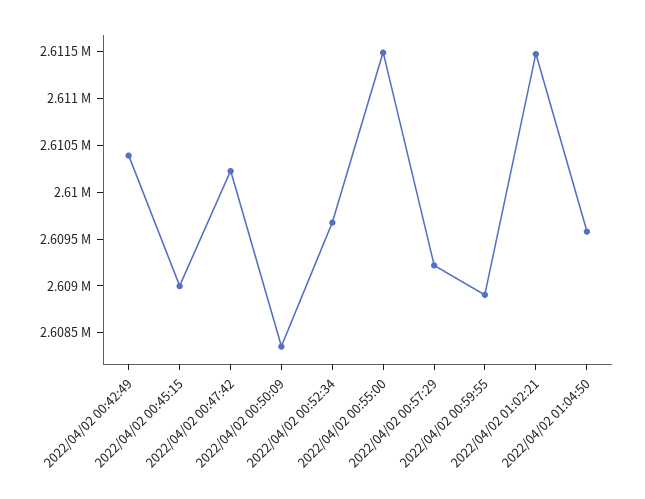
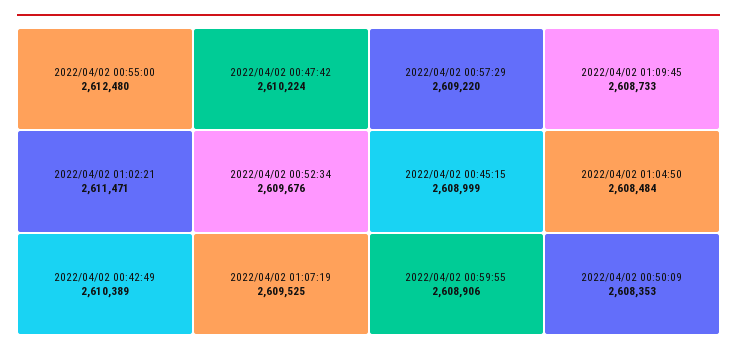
2022/04/02 00:55:00: 2611500 -> 2612480
2022/04/02 01:04:50: 2609600 -> 2608484
2022/04/02 01:07:19: none -> 2609525
2022/04/02 01:09:45: none -> 2608733

